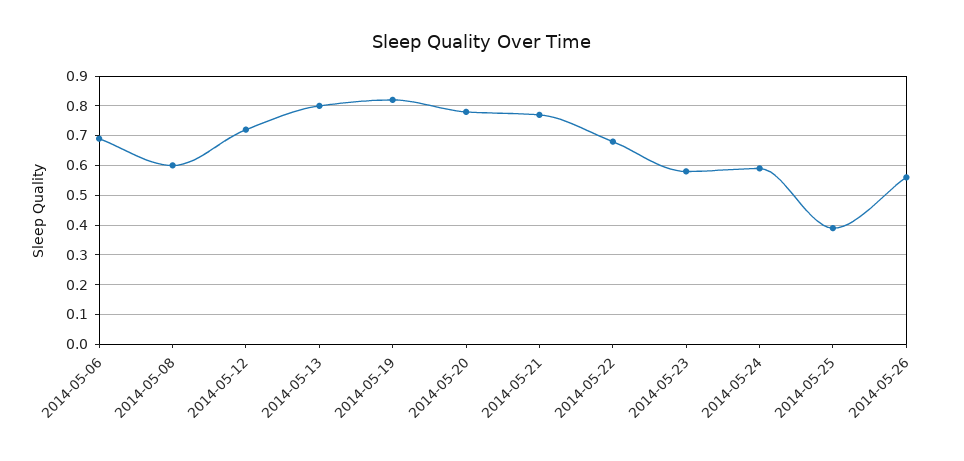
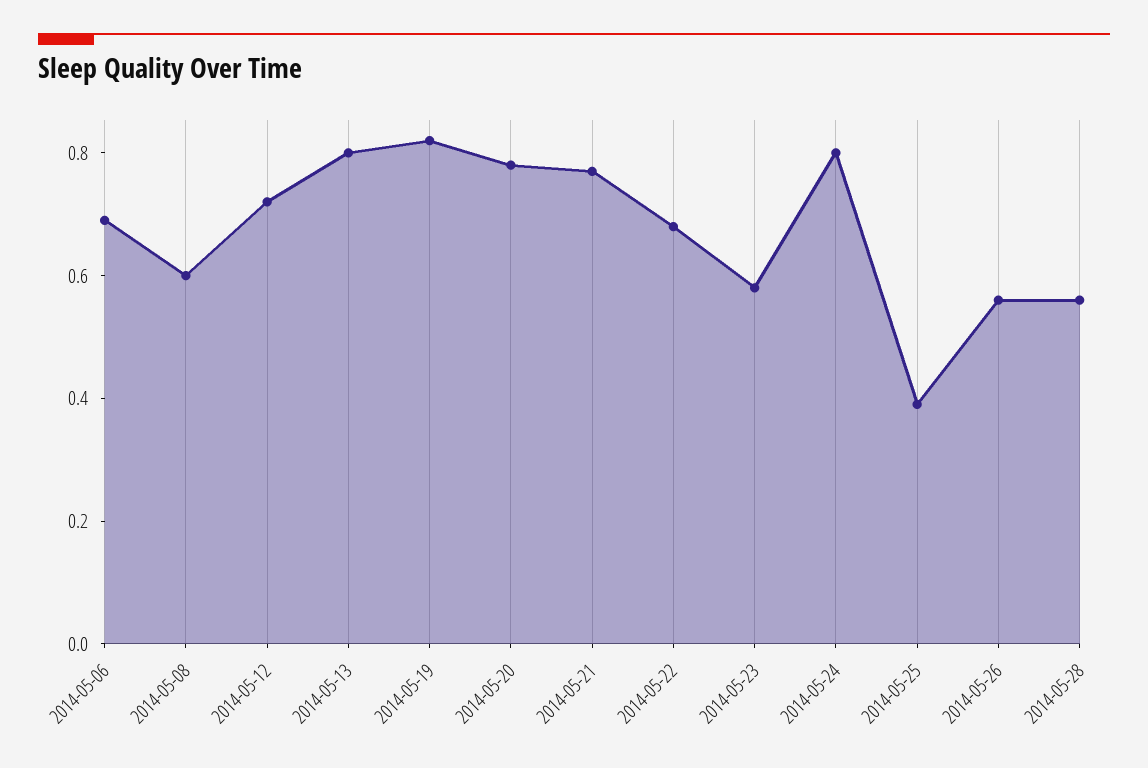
2014-05-24: 0.6 -> 0.8
2014-05-28: none -> 0.55

